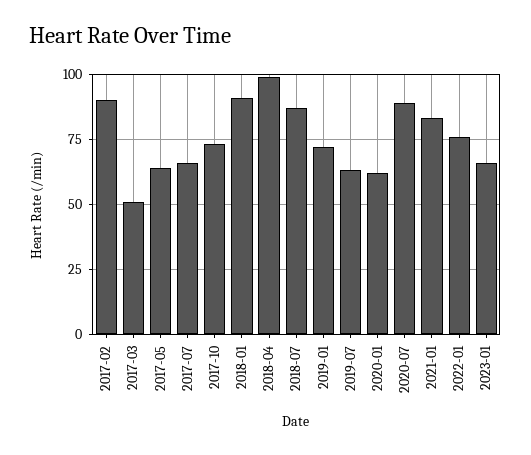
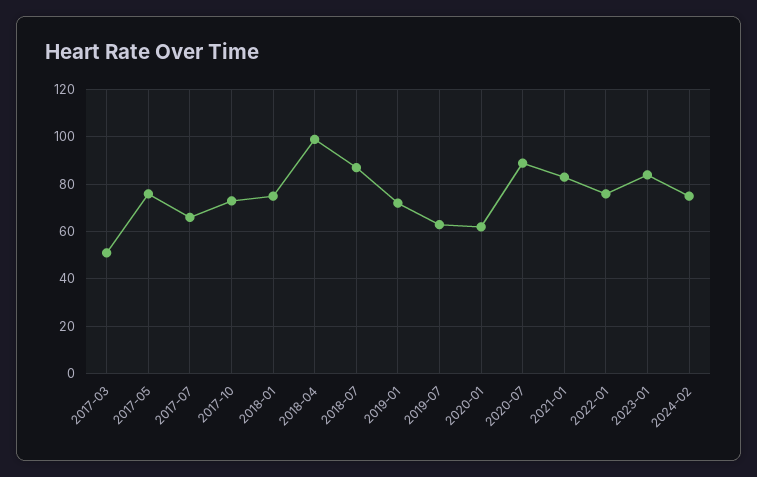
2017-02: 90 -> none
2017-05: 65 -> 75
2018-01: 90 -> 75
2023-01: 65 -> 85
2024-02: none -> 75

